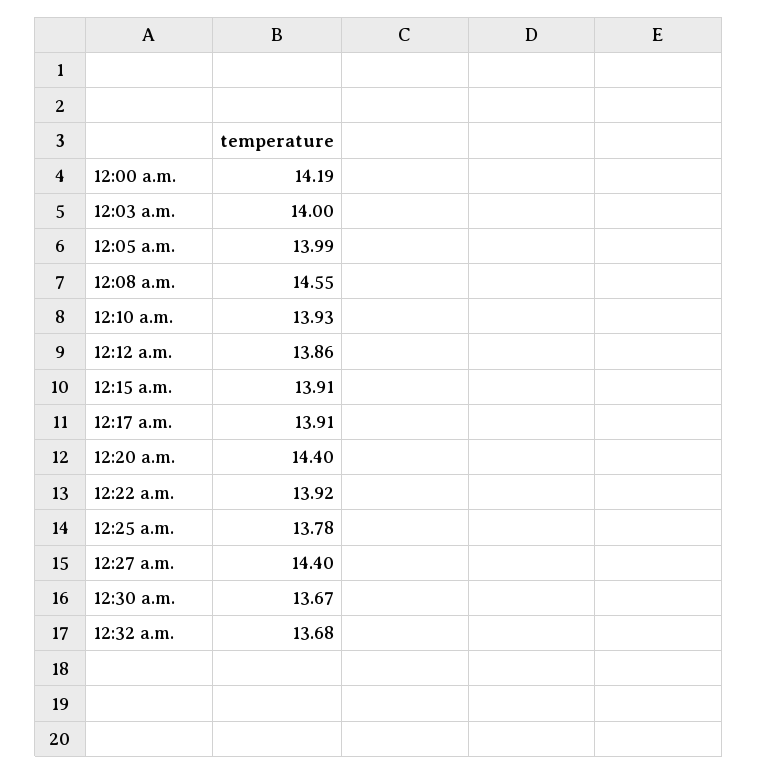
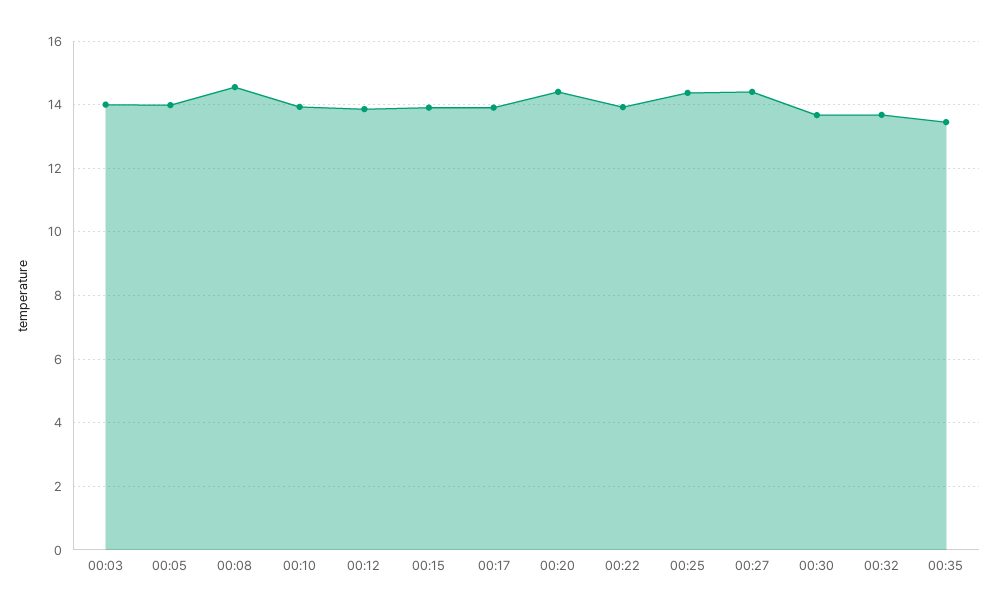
12:00 a.m.: 14.19 -> none
12:25 a.m.: 13.78 -> 14.4
00:35: none -> 13.4

